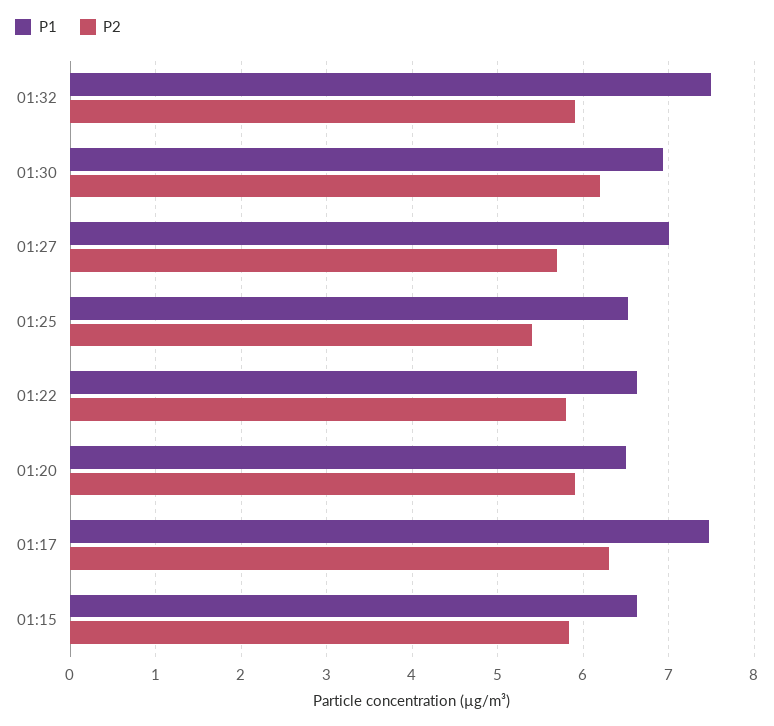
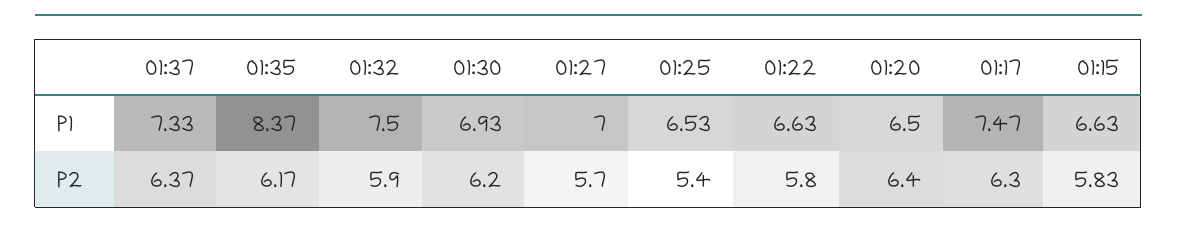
P2, 01:20: 5.9 -> 6.4
P1, 01:37: none -> 7.33
P1, 01:35: none -> 8.37
P2, 01:37: none -> 6.37
P2, 01:35: none -> 6.17

